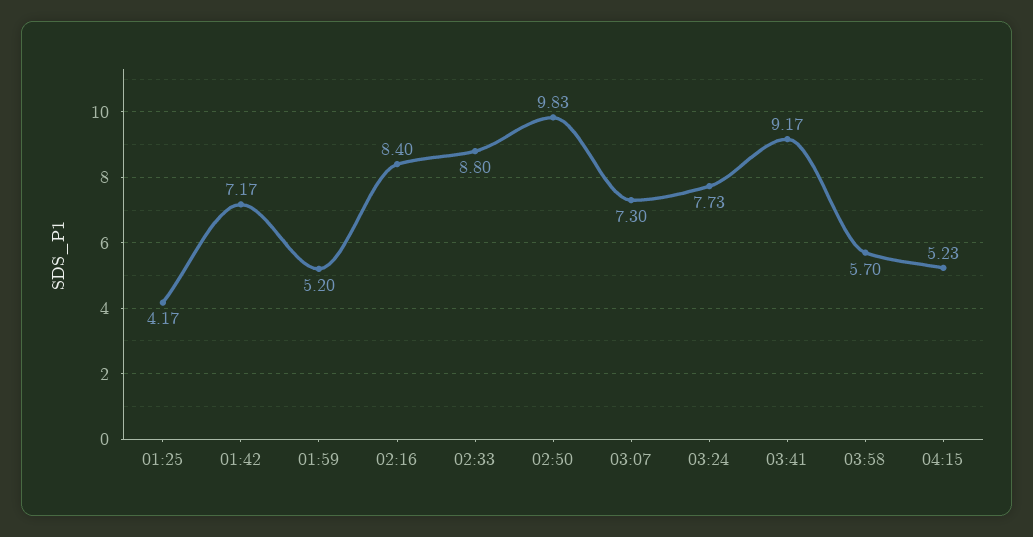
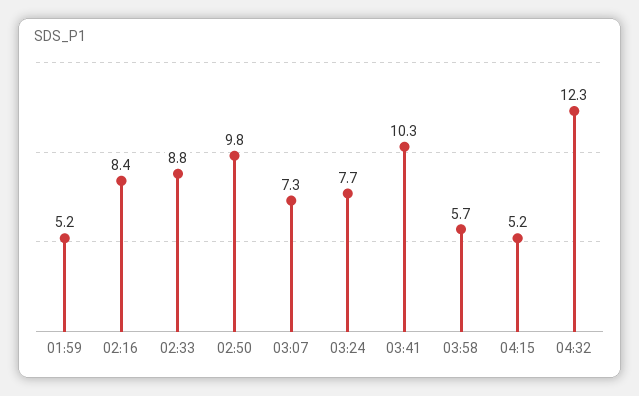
01:25: 4.17 -> none
01:42: 7.17 -> none
03:41: 9.17 -> 10.3
04:32: none -> 12.3

